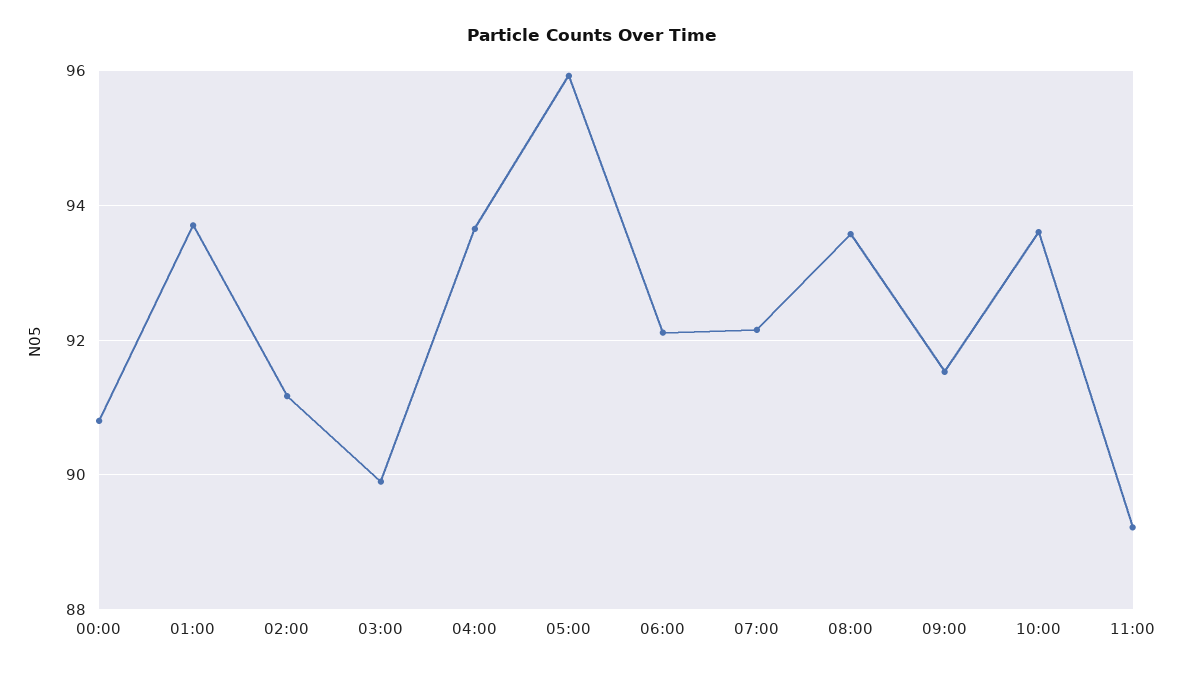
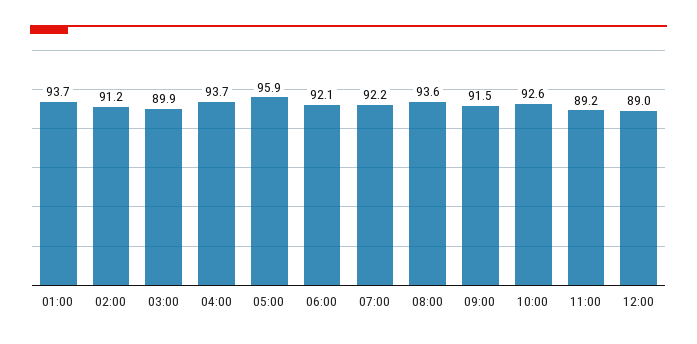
00:00: 90.8 -> none
10:00: 93.6 -> 92.6
12:00: none -> 89

